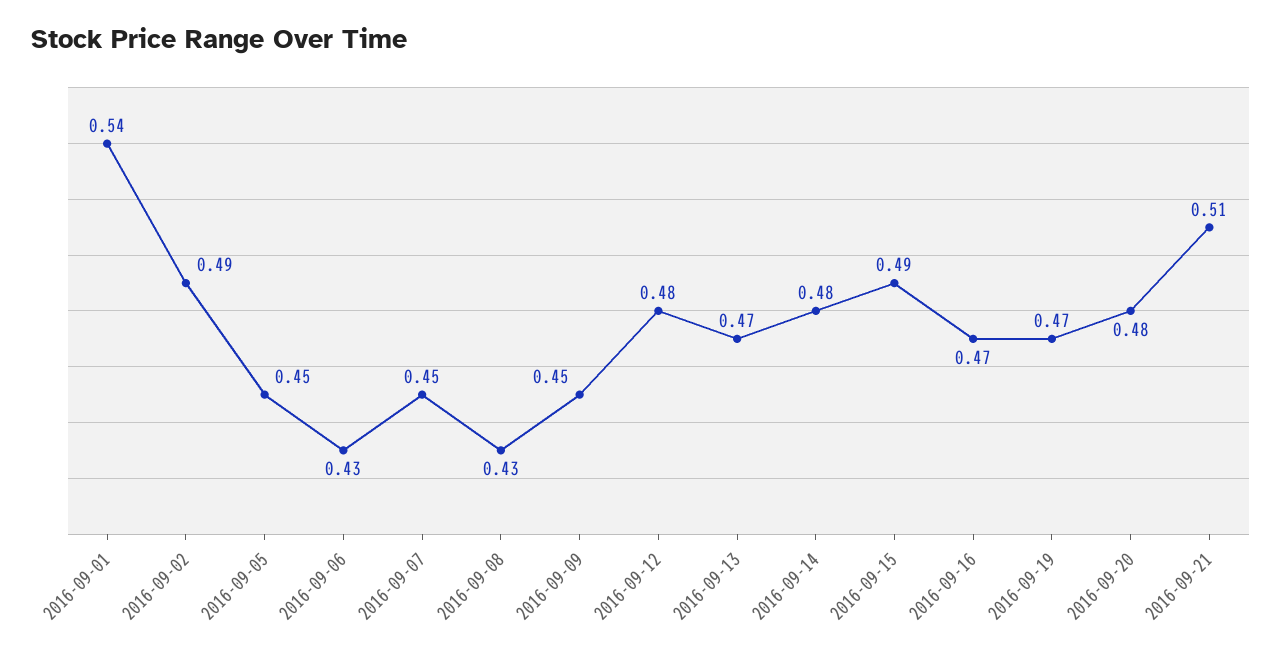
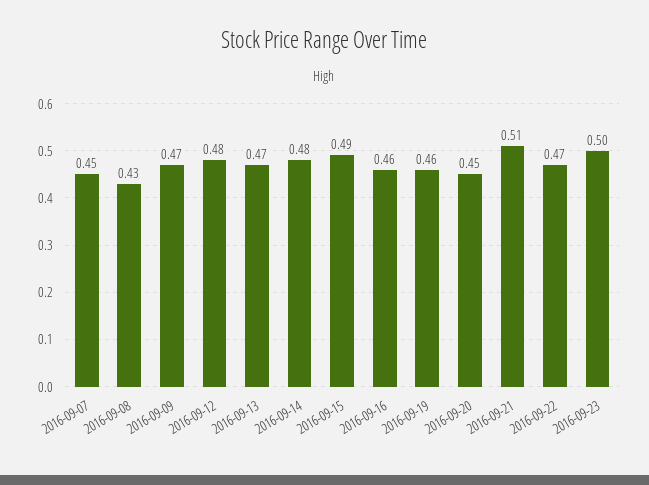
2016-09-01: 0.54 -> none
2016-09-02: 0.49 -> none
2016-09-05: 0.45 -> none
2016-09-06: 0.43 -> none
2016-09-09: 0.45 -> 0.47
2016-09-16: 0.47 -> 0.46
2016-09-19: 0.47 -> 0.46
2016-09-20: 0.48 -> 0.45
2016-09-22: none -> 0.47
2016-09-23: none -> 0.5

